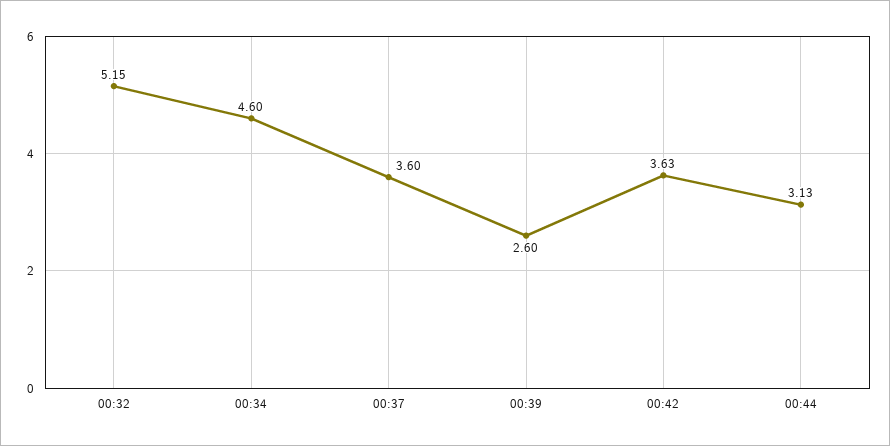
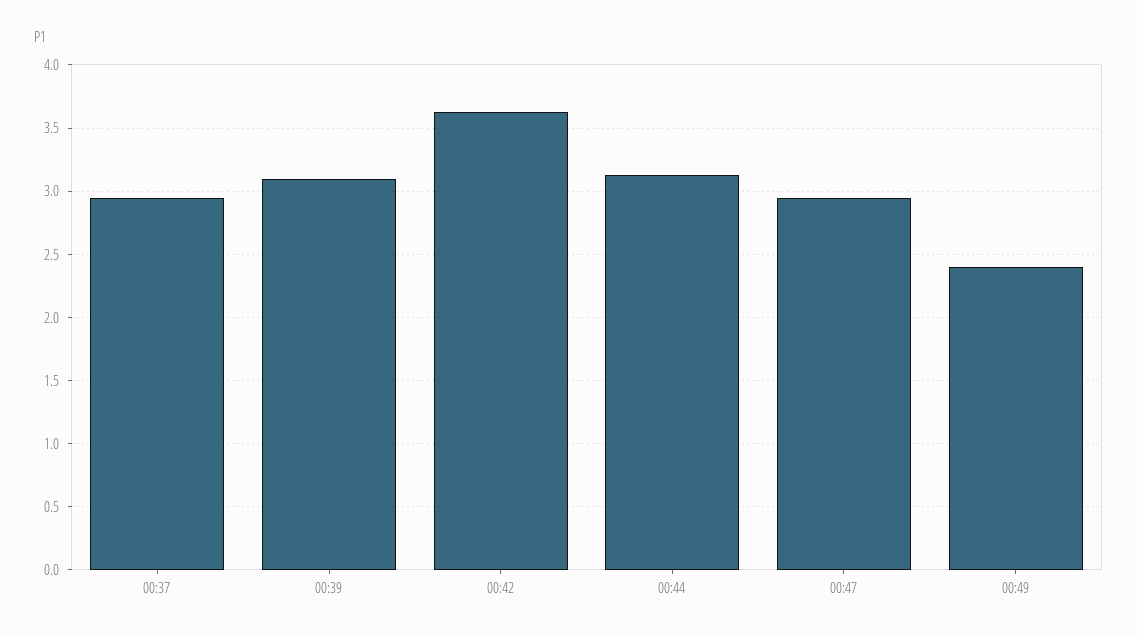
00:32: 5.15 -> none
00:34: 4.6 -> none
00:37: 3.6 -> 2.95
00:39: 2.6 -> 3.1
00:47: none -> 2.95
00:49: none -> 2.4

